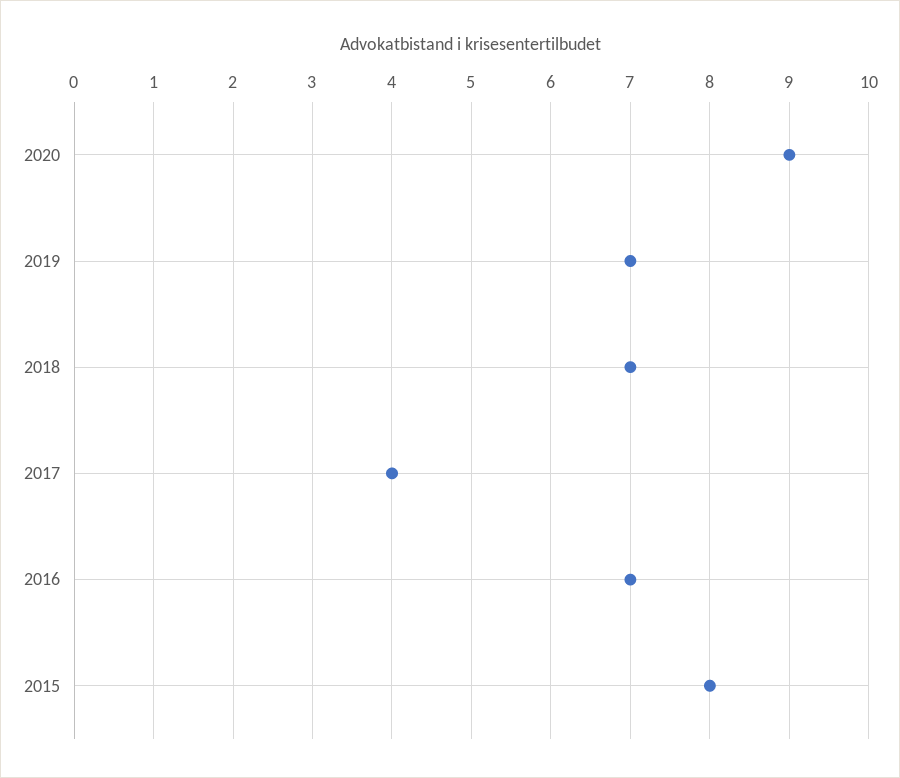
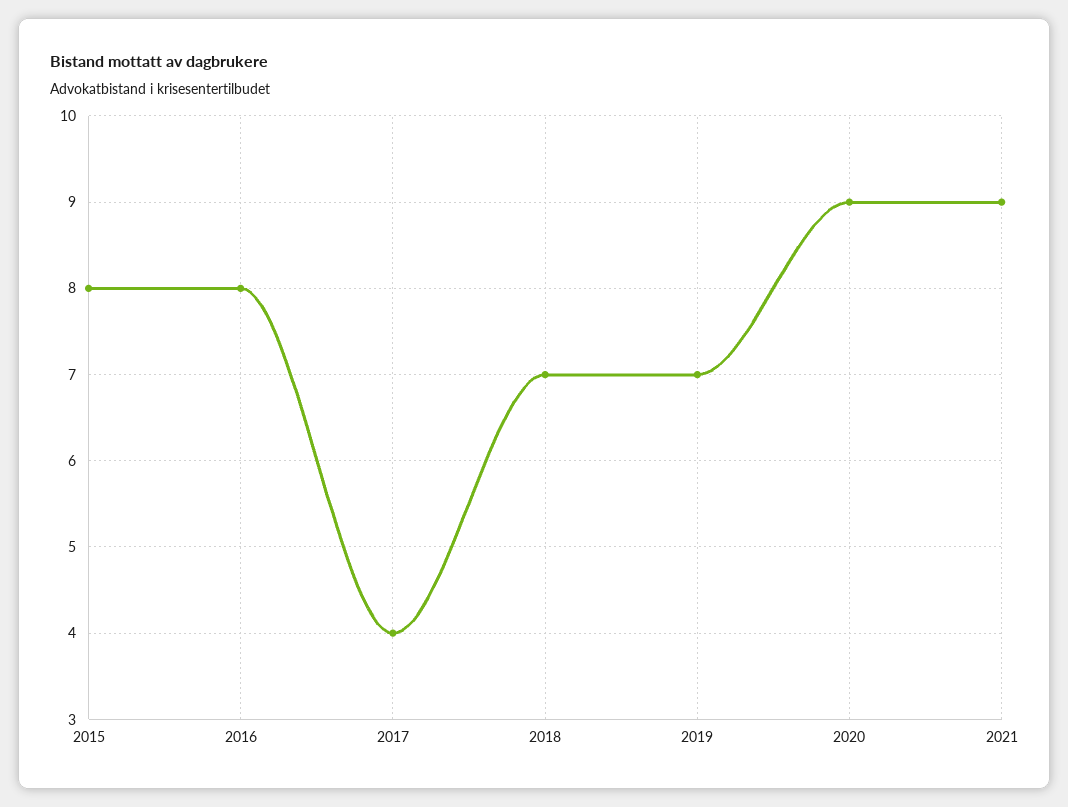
2016: 7 -> 8
2021: none -> 9

